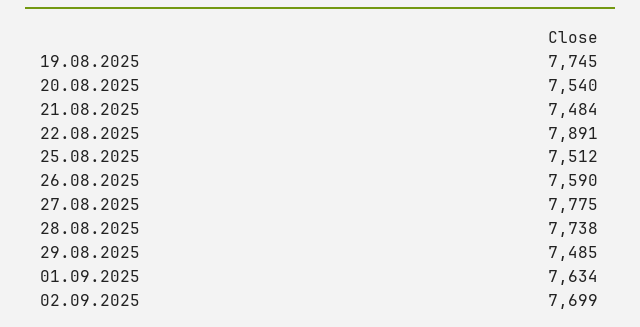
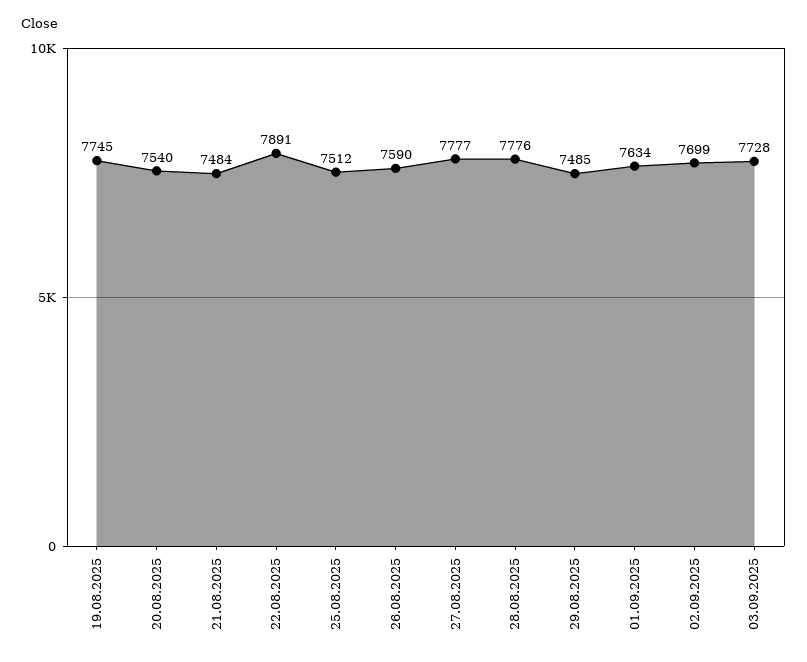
27.08.2025: 7775 -> 7777
28.08.2025: 7738 -> 7776
03.09.2025: none -> 7728

